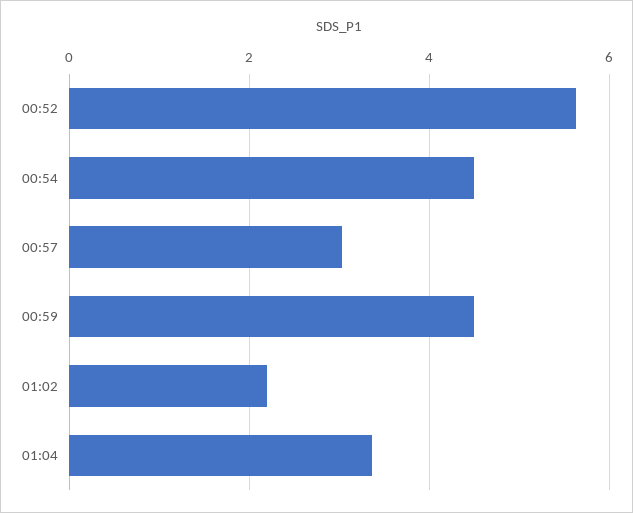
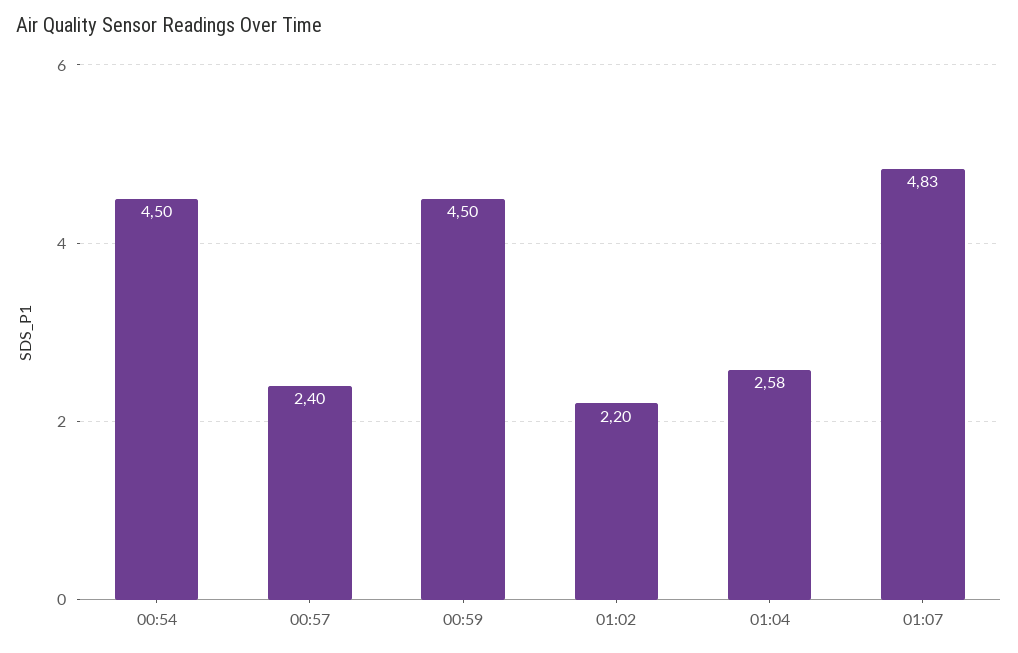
00:52: 5.6 -> none
00:57: 3 -> 2.4
01:04: 3.4 -> 2.58
01:07: none -> 4.83

